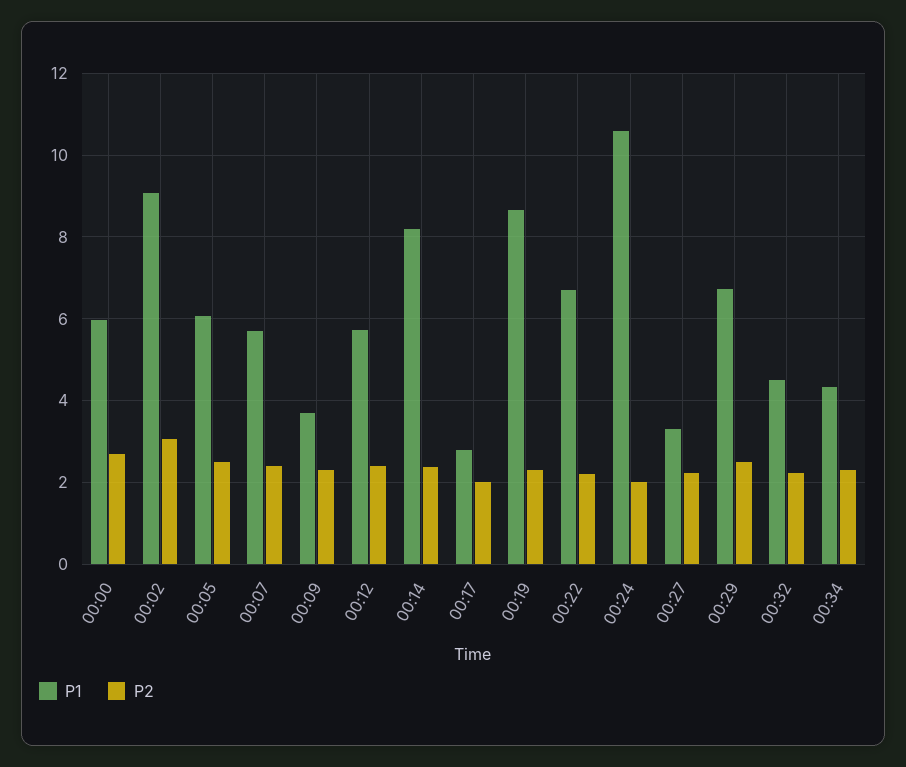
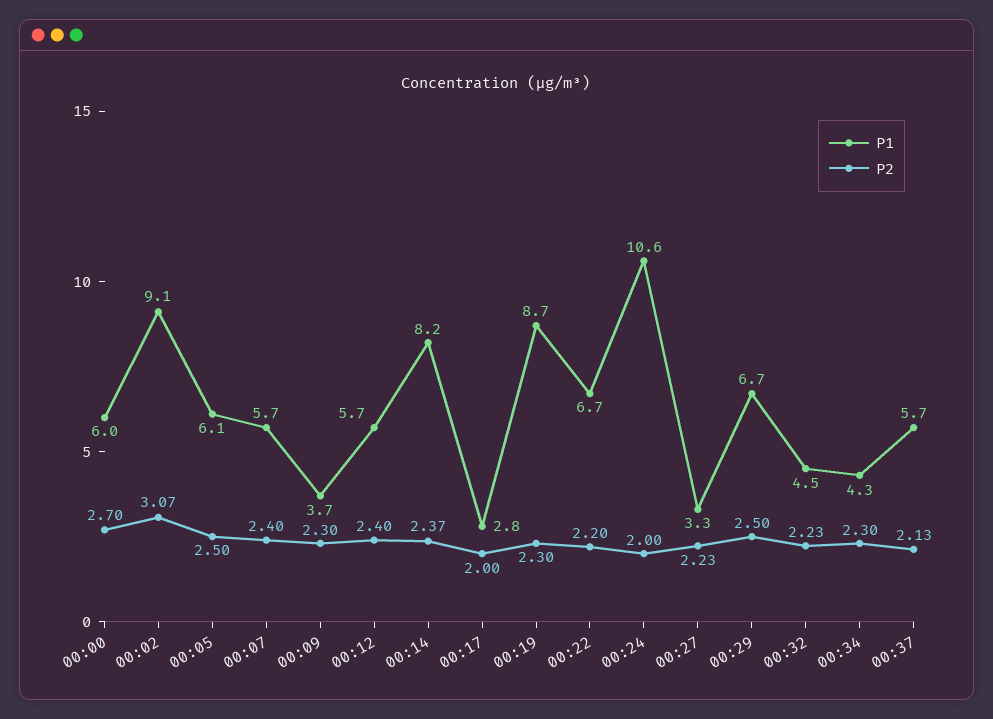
P1, 00:37: none -> 5.7
P2, 00:37: none -> 2.13

